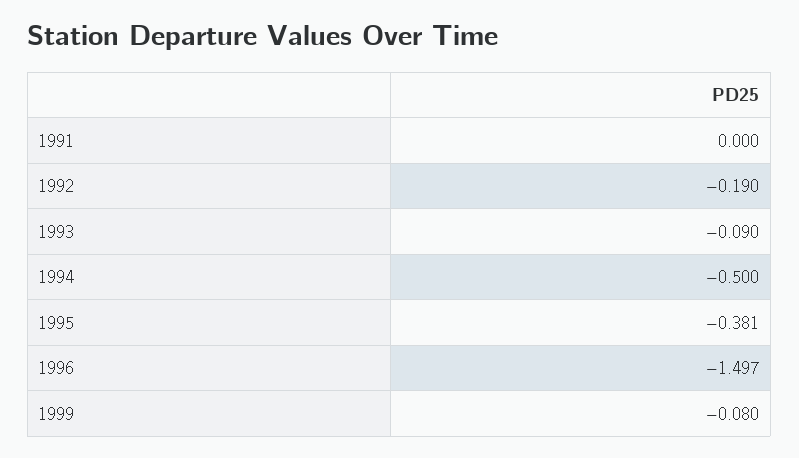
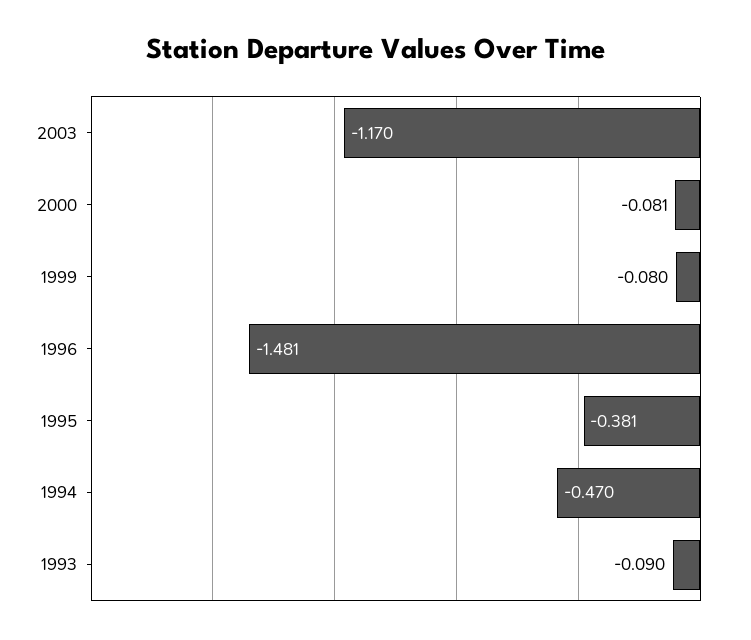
1991: 0 -> none
1992: -0.19 -> none
1994: -0.5 -> -0.47
1996: -1.497 -> -1.481
2003: none -> -1.17
2000: none -> -0.081

